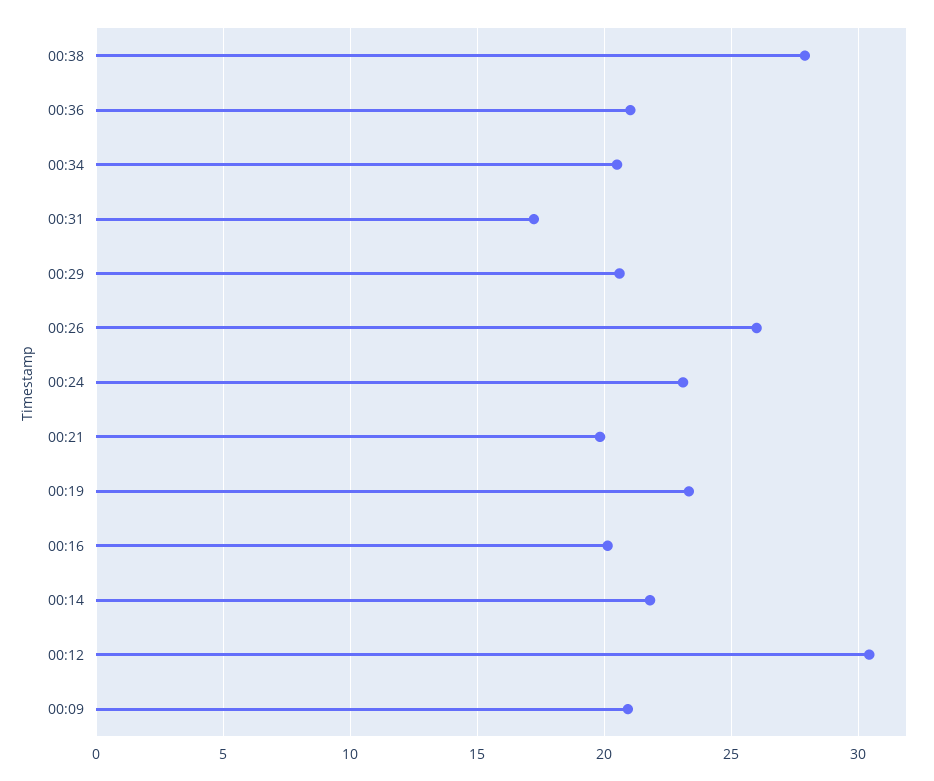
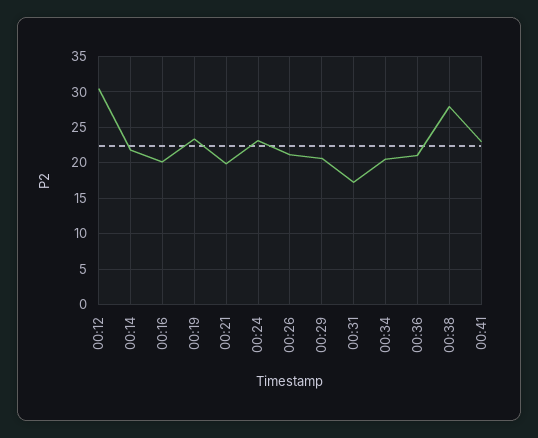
00:26: 26 -> 21
00:09: 21 -> none
00:41: none -> 23

